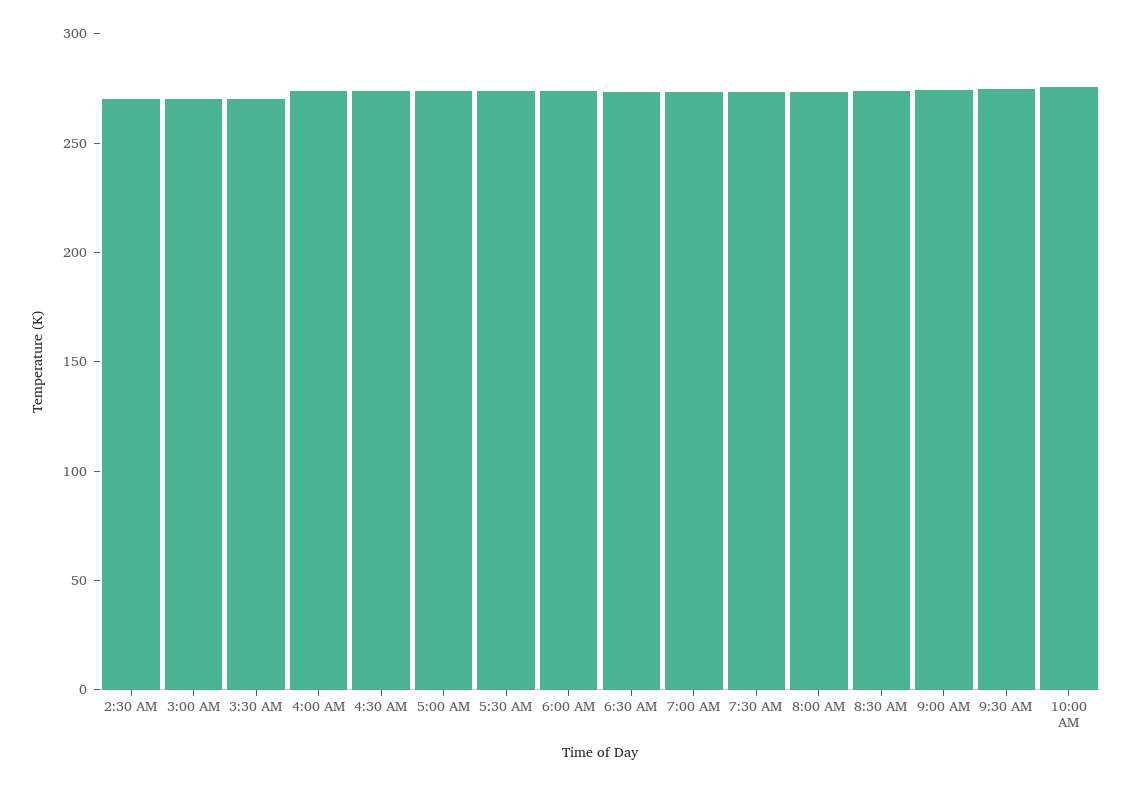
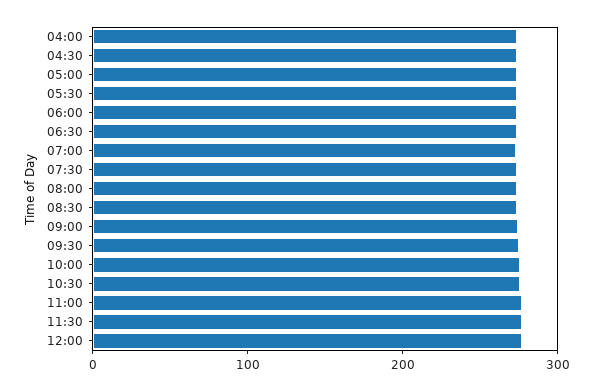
2:30 AM: 270 -> none
3:00 AM: 270 -> none
3:30 AM: 270 -> none
10:30: none -> 280
11:00: none -> 280
11:30: none -> 280
12:00: none -> 280

